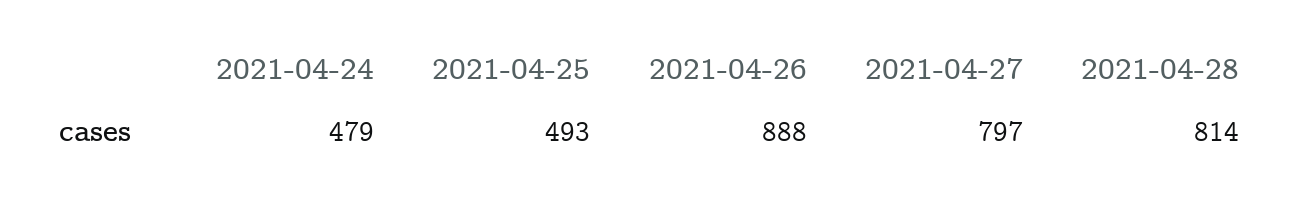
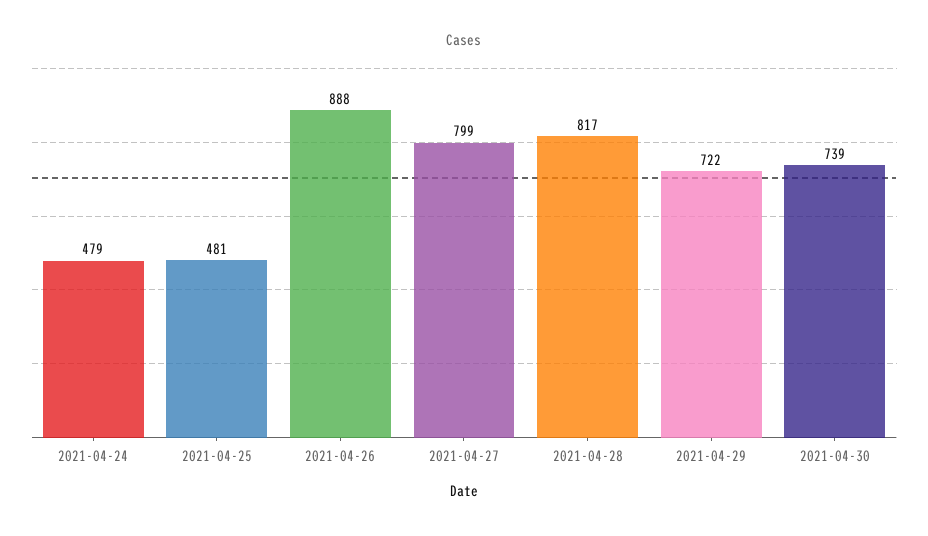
2021-04-25: 493 -> 481
2021-04-27: 797 -> 799
2021-04-28: 814 -> 817
2021-04-29: none -> 722
2021-04-30: none -> 739

